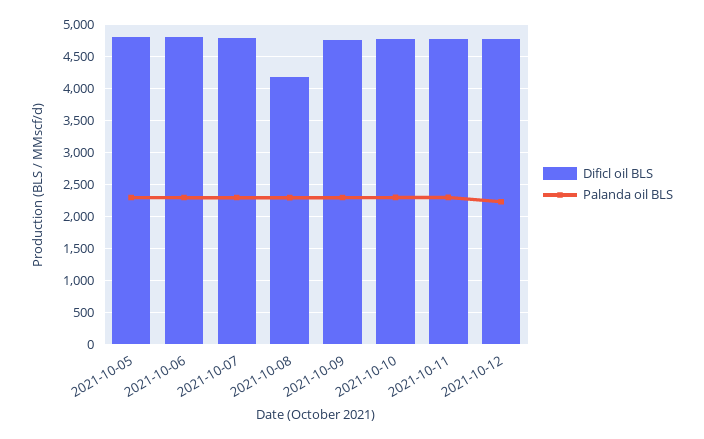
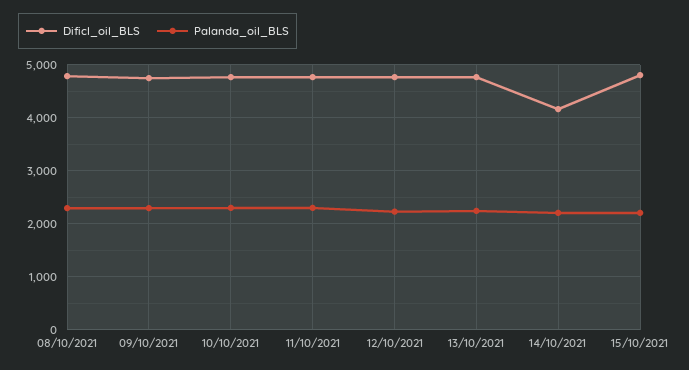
Dificl oil BLS, 2021-10-05: 4800 -> none
Palanda oil BLS, 2021-10-05: 2300 -> none
Dificl oil BLS, 2021-10-06: 4800 -> none
Palanda oil BLS, 2021-10-06: 2300 -> none
Dificl oil BLS, 2021-10-07: 4800 -> none
Palanda oil BLS, 2021-10-07: 2300 -> none
Dificl oil BLS, 2021-10-08: 4200 -> 4800
Dificl oil BLS, 13/10/2021: none -> 4800
Palanda oil BLS, 13/10/2021: none -> 2200
Dificl oil BLS, 14/10/2021: none -> 4200
Palanda oil BLS, 14/10/2021: none -> 2200
Dificl oil BLS, 15/10/2021: none -> 4800
Palanda oil BLS, 15/10/2021: none -> 2200

